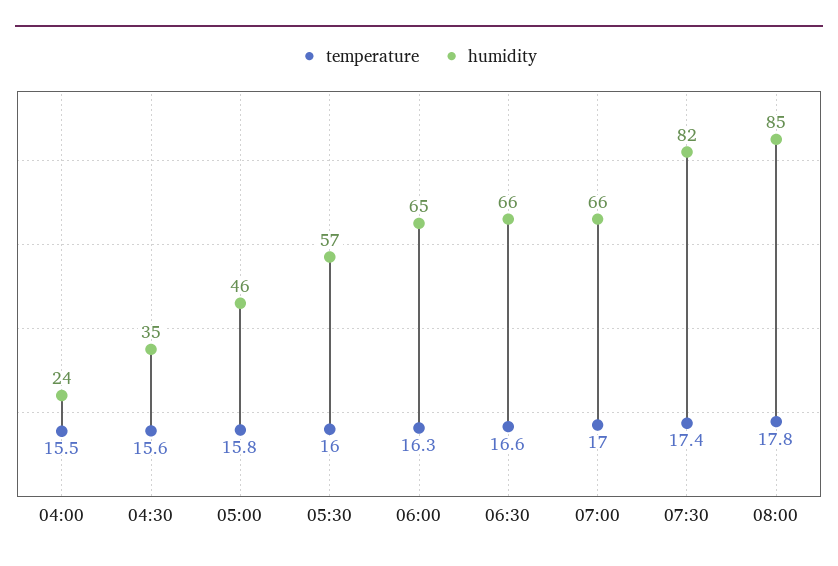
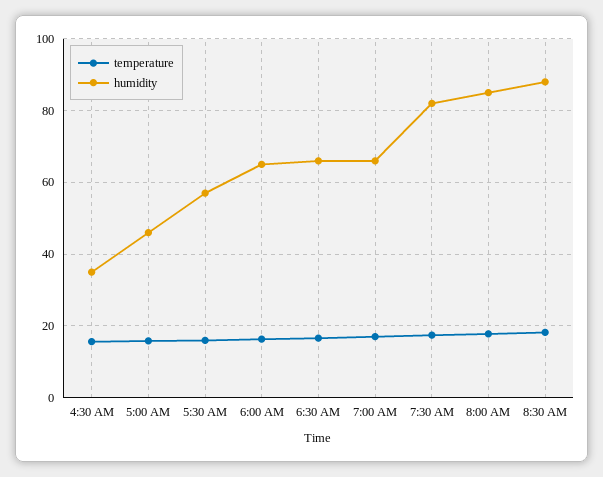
temperature, 04:00: 15.5 -> none
humidity, 04:00: 24 -> none
temperature, 8:30 AM: none -> 18
humidity, 8:30 AM: none -> 88

